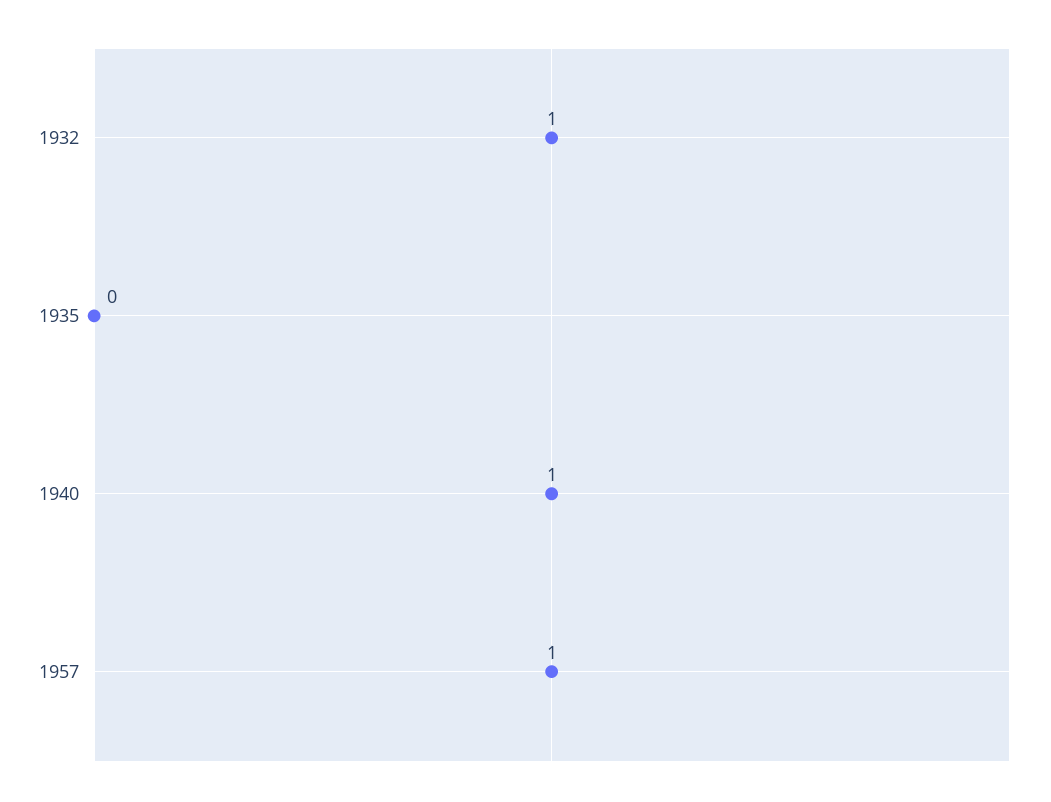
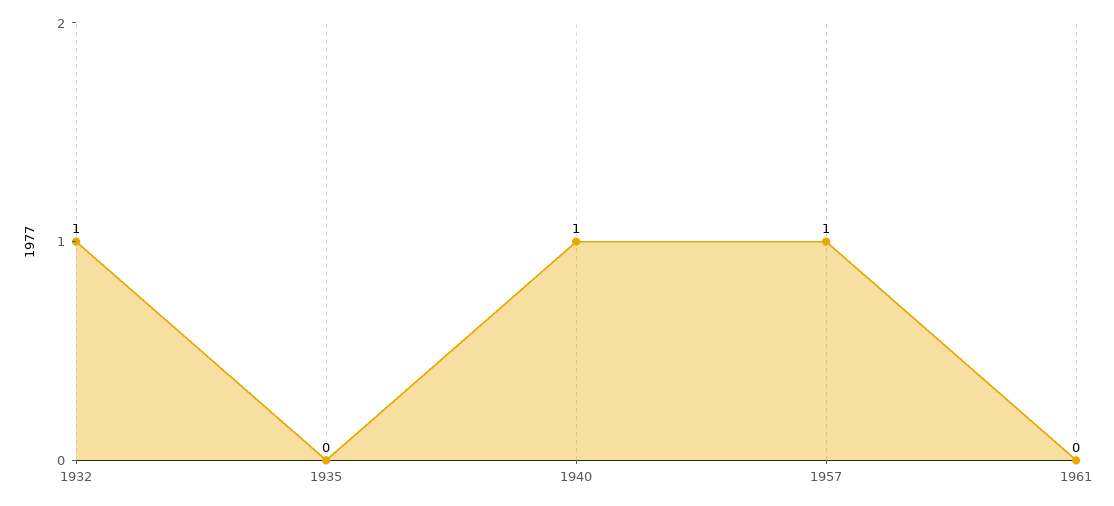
1961: none -> 0

